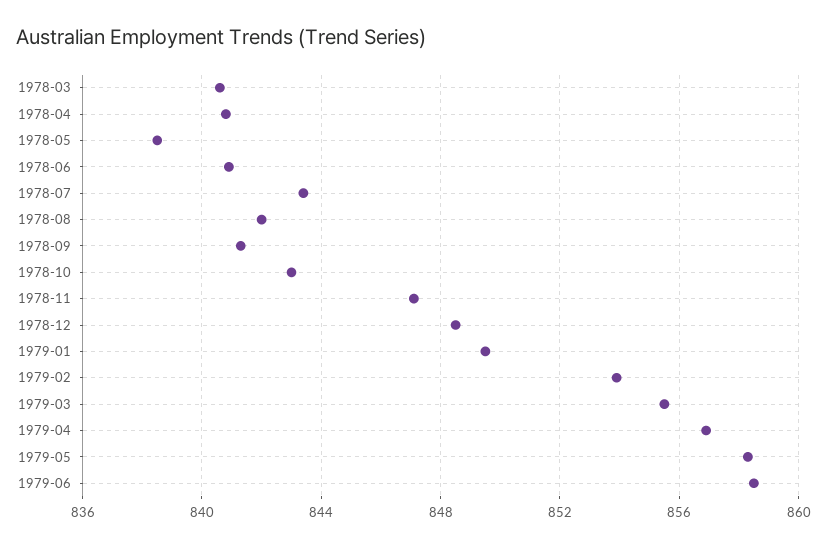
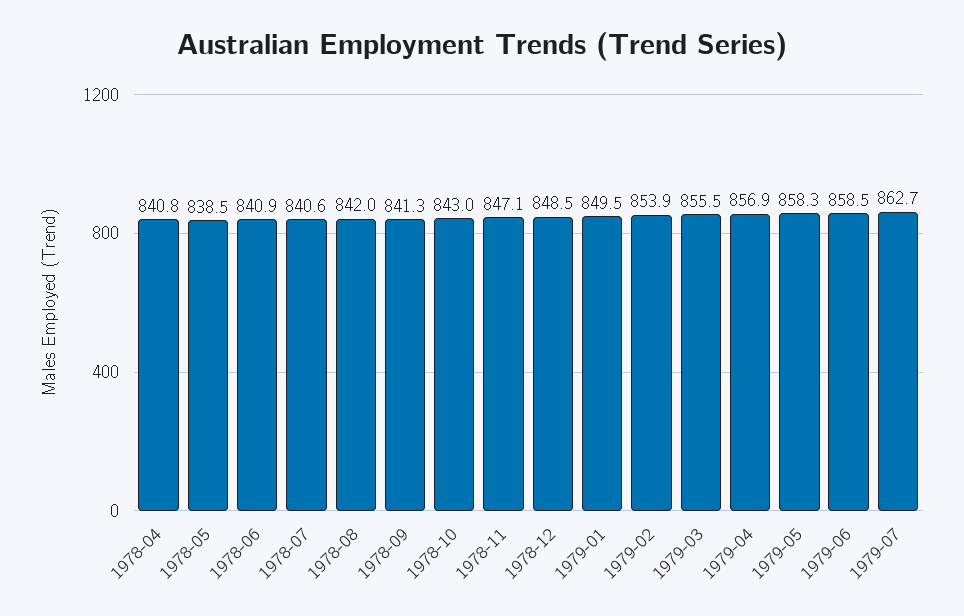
1978-03: 840.5 -> none
1978-07: 843.5 -> 840.6
1979-07: none -> 862.7

